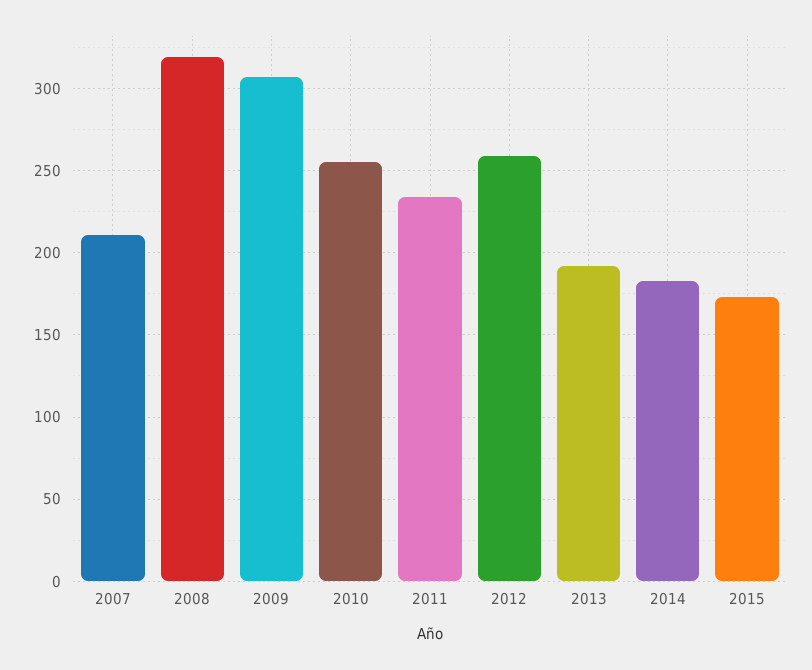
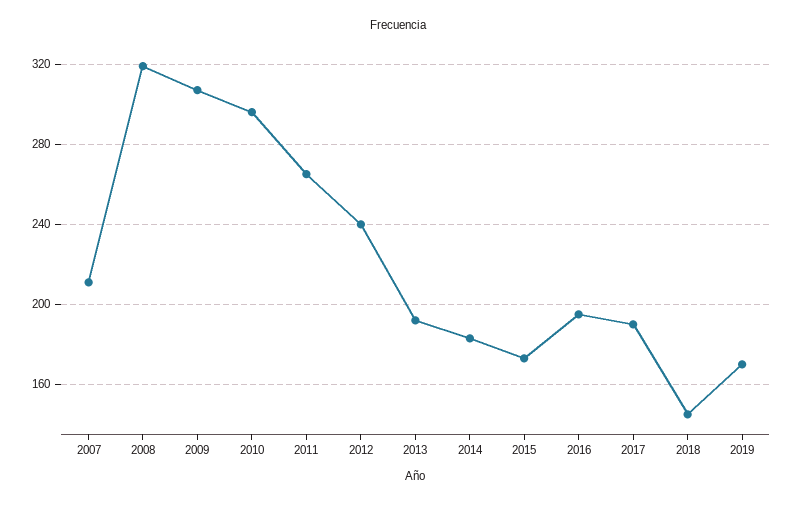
2010: 255 -> 295
2011: 235 -> 265
2012: 260 -> 240
2016: none -> 195
2017: none -> 190
2018: none -> 145
2019: none -> 170

